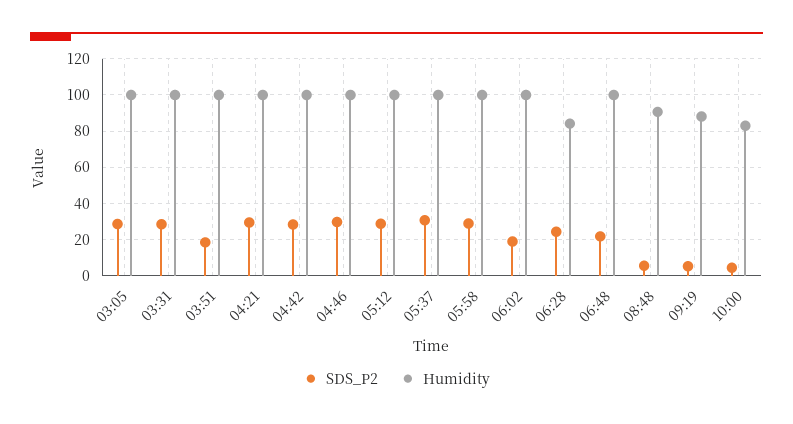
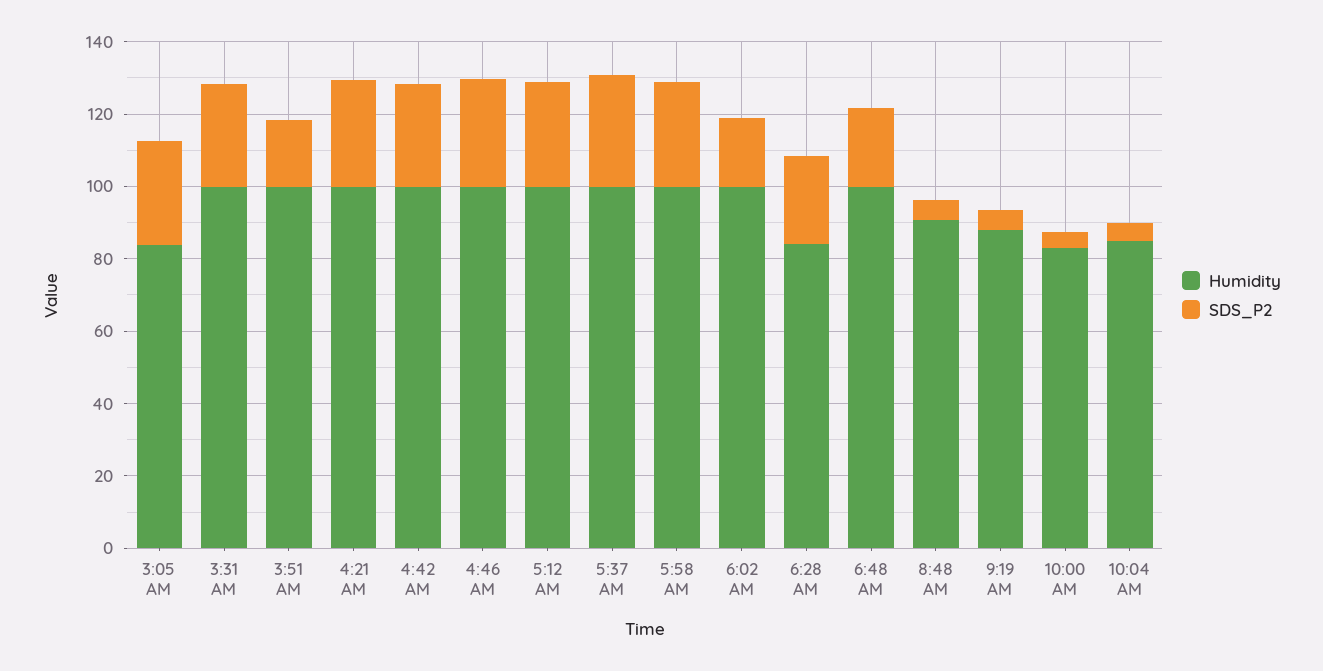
Humidity, 03:05: 100 -> 85
Humidity, 10:04 AM: none -> 85
SDS_P2, 10:04 AM: none -> 5

